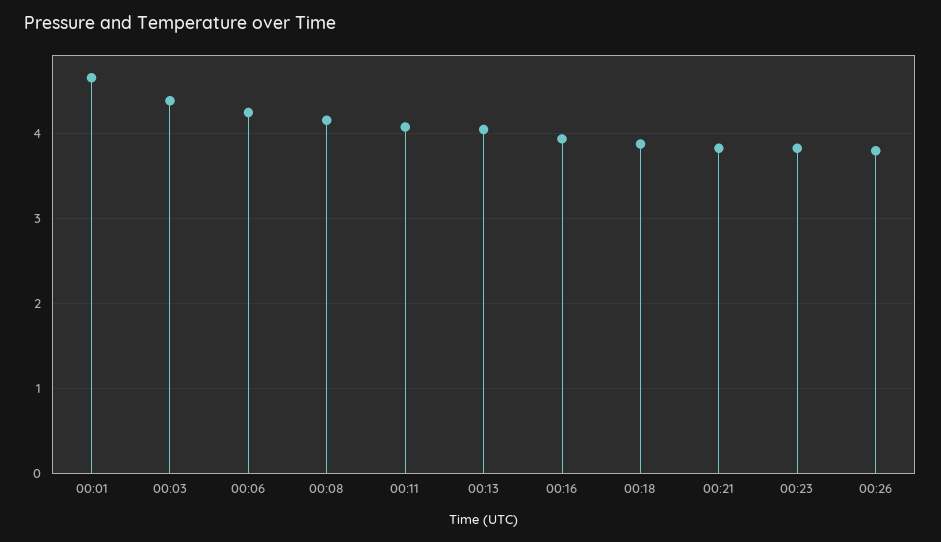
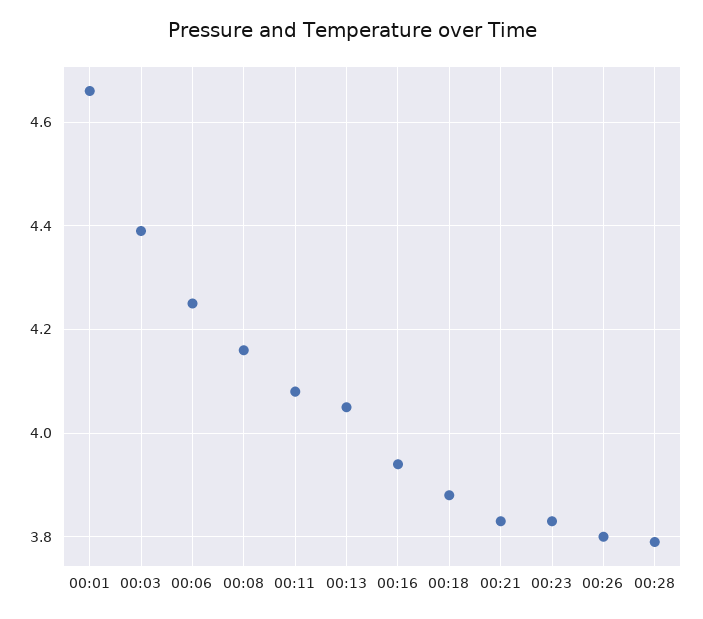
00:28: none -> 3.8

